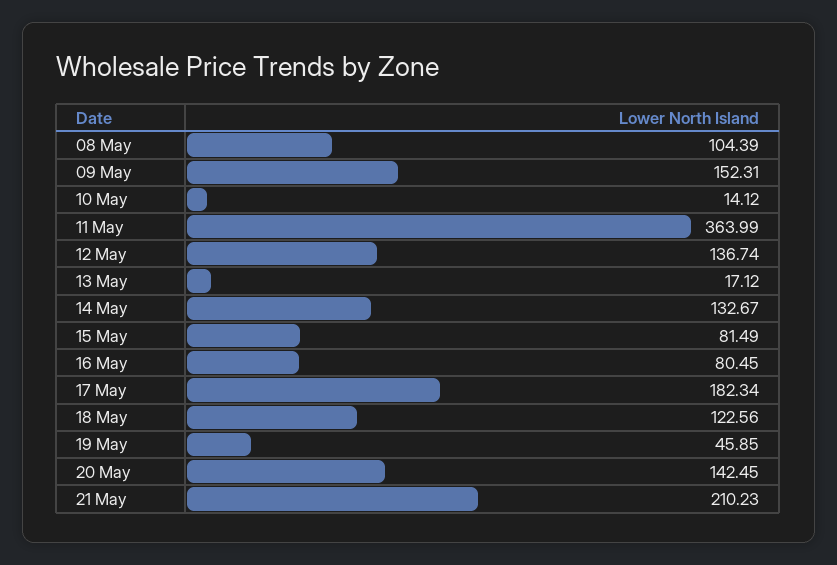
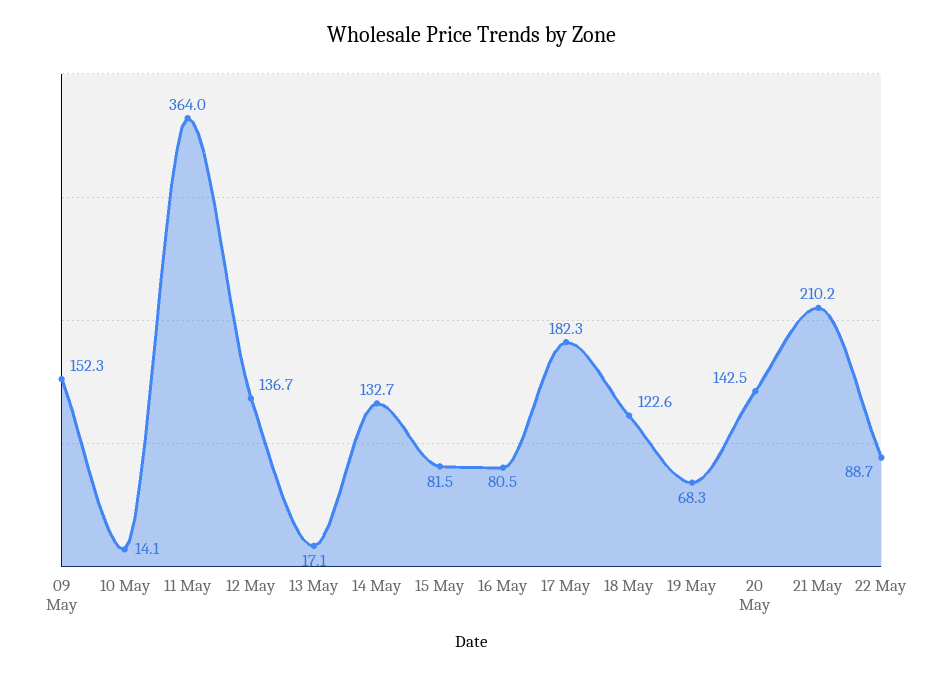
08 May: 104.39 -> none
19 May: 45.85 -> 68.3
22 May: none -> 88.7

